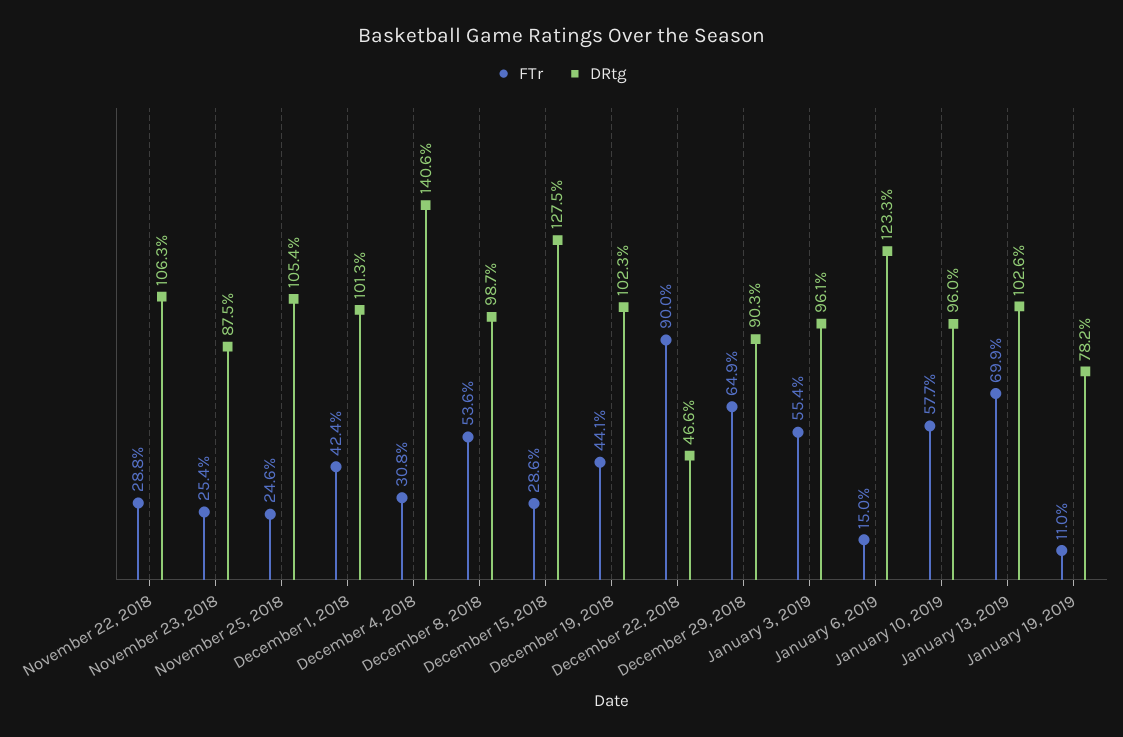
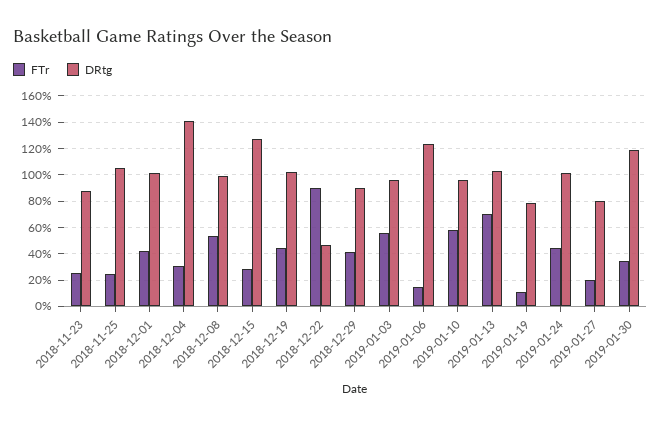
FTr, November 22, 2018: 28.8 -> none
DRtg, November 22, 2018: 106.3 -> none
FTr, December 29, 2018: 64.9 -> 40
FTr, 2019-01-24: none -> 45
DRtg, 2019-01-24: none -> 100
FTr, 2019-01-27: none -> 20
DRtg, 2019-01-27: none -> 80
FTr, 2019-01-30: none -> 35
DRtg, 2019-01-30: none -> 120

